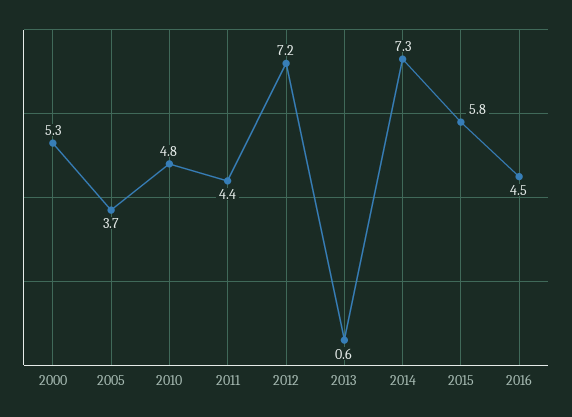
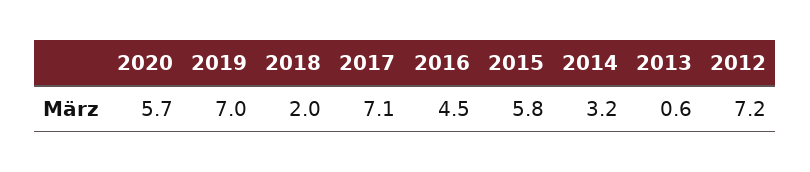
2000: 5.3 -> none
2005: 3.7 -> none
2010: 4.8 -> none
2011: 4.4 -> none
2014: 7.3 -> 3.2
2020: none -> 5.7
2019: none -> 7
2018: none -> 2
2017: none -> 7.1

